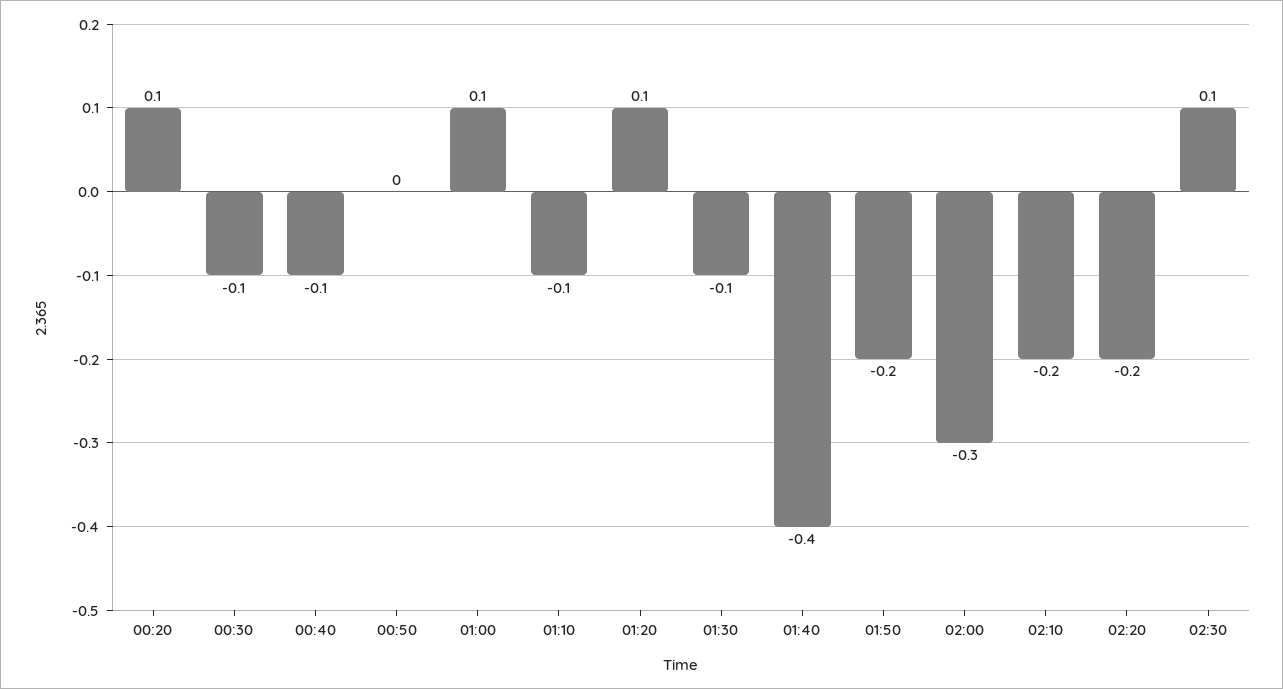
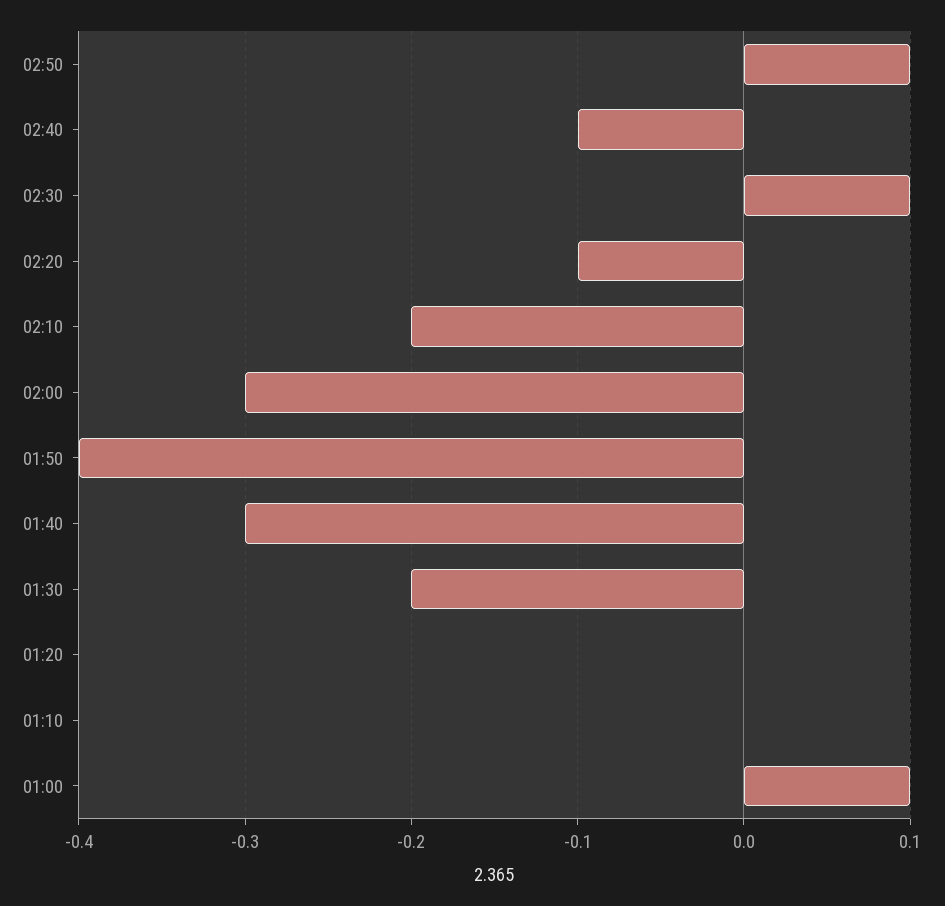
00:20: 0.1 -> none
00:30: -0.1 -> none
00:40: -0.1 -> none
00:50: 0 -> none
01:10: -0.1 -> 0
01:20: 0.1 -> 0
01:30: -0.1 -> -0.2
01:40: -0.4 -> -0.3
01:50: -0.2 -> -0.4
02:20: -0.2 -> -0.1
02:50: none -> 0.1
02:40: none -> -0.1

